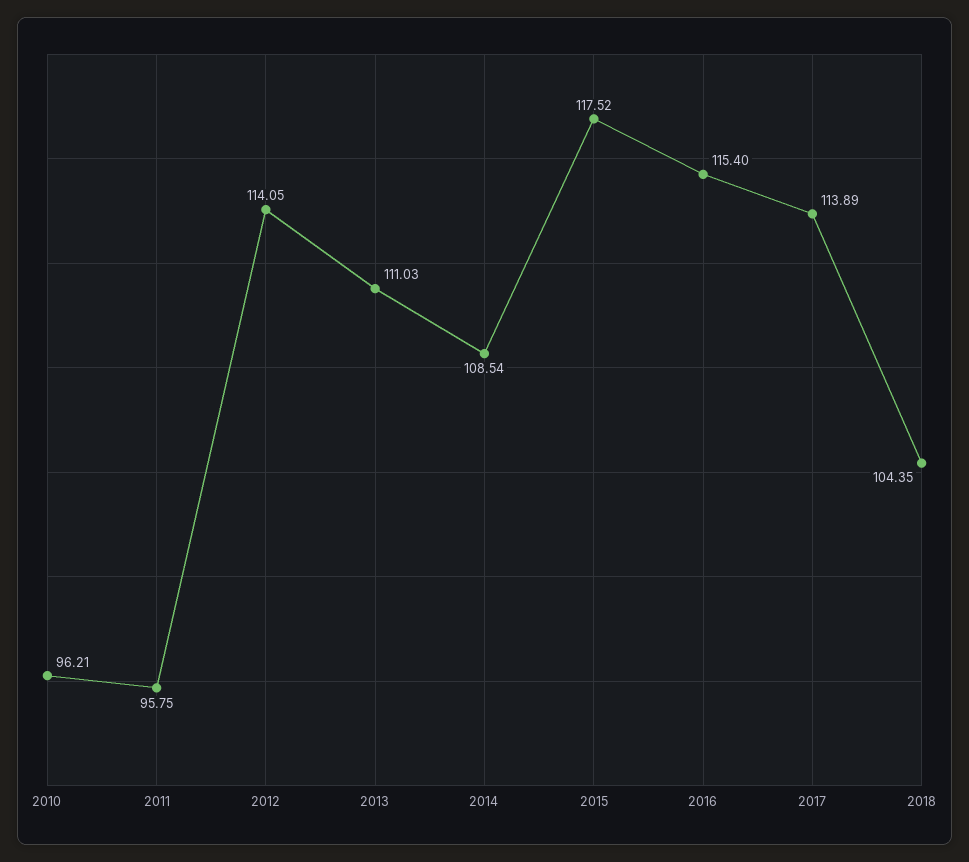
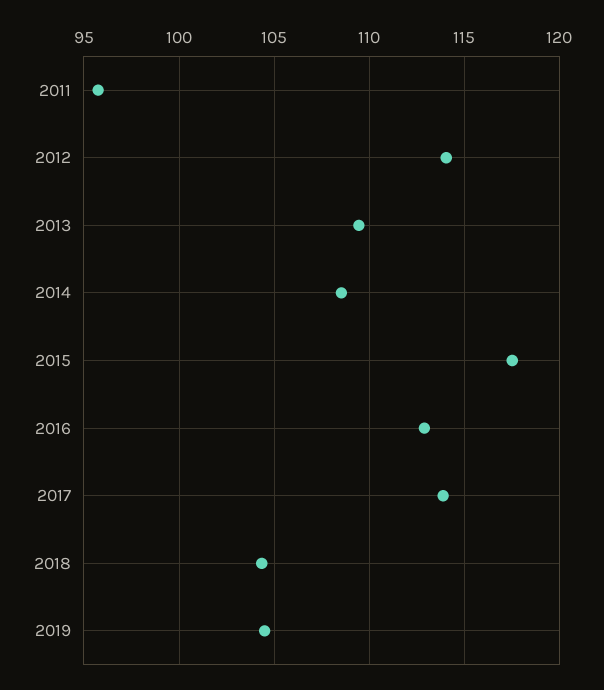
2010: 96.21 -> none
2013: 111.03 -> 109.5
2016: 115.4 -> 113
2019: none -> 104.5

